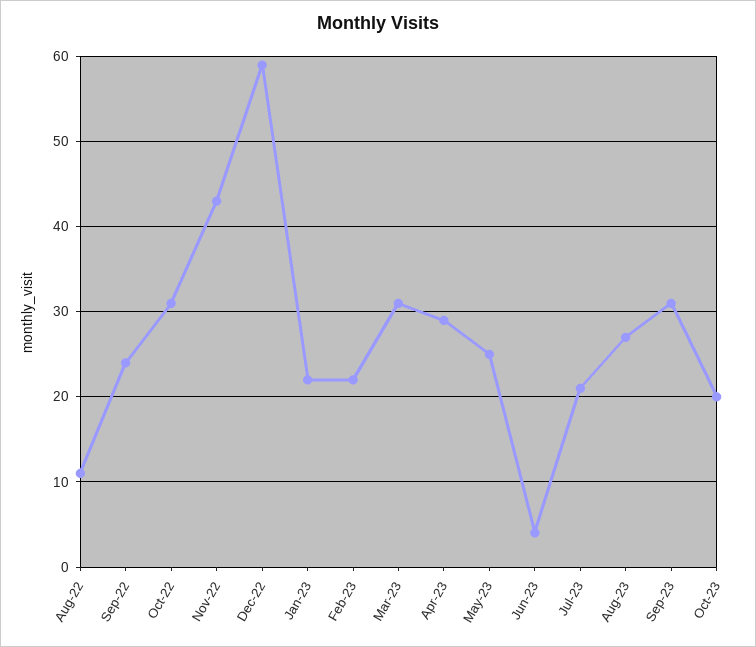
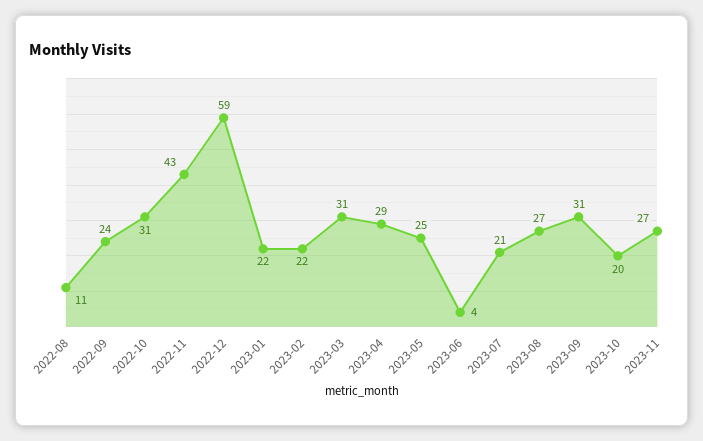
2023-11: none -> 27

